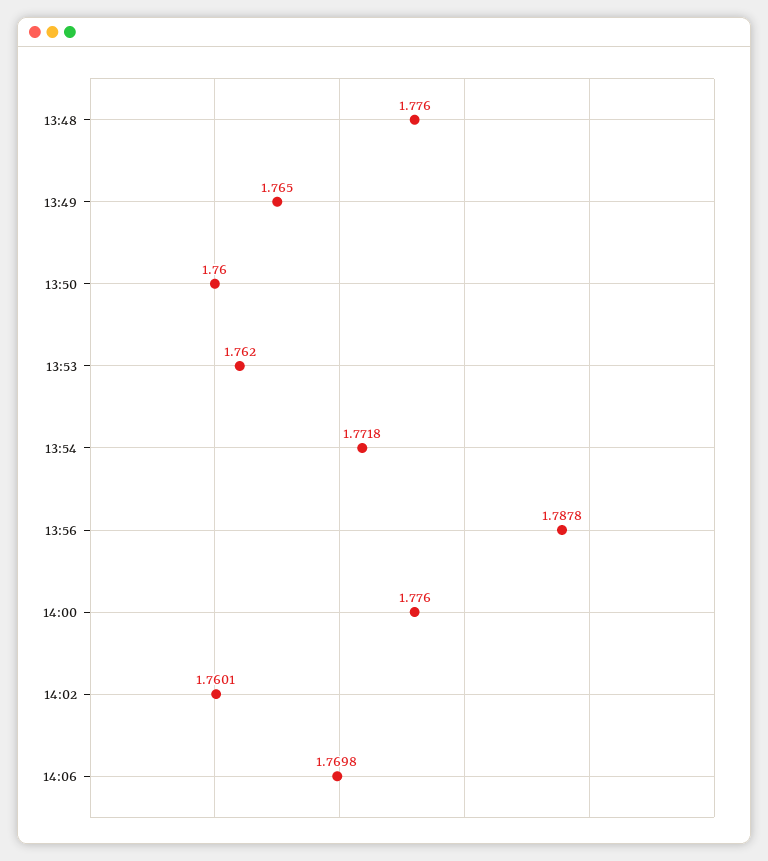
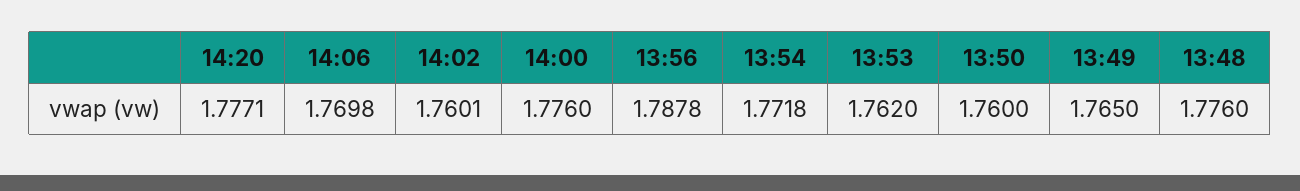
14:20: none -> 1.7771

